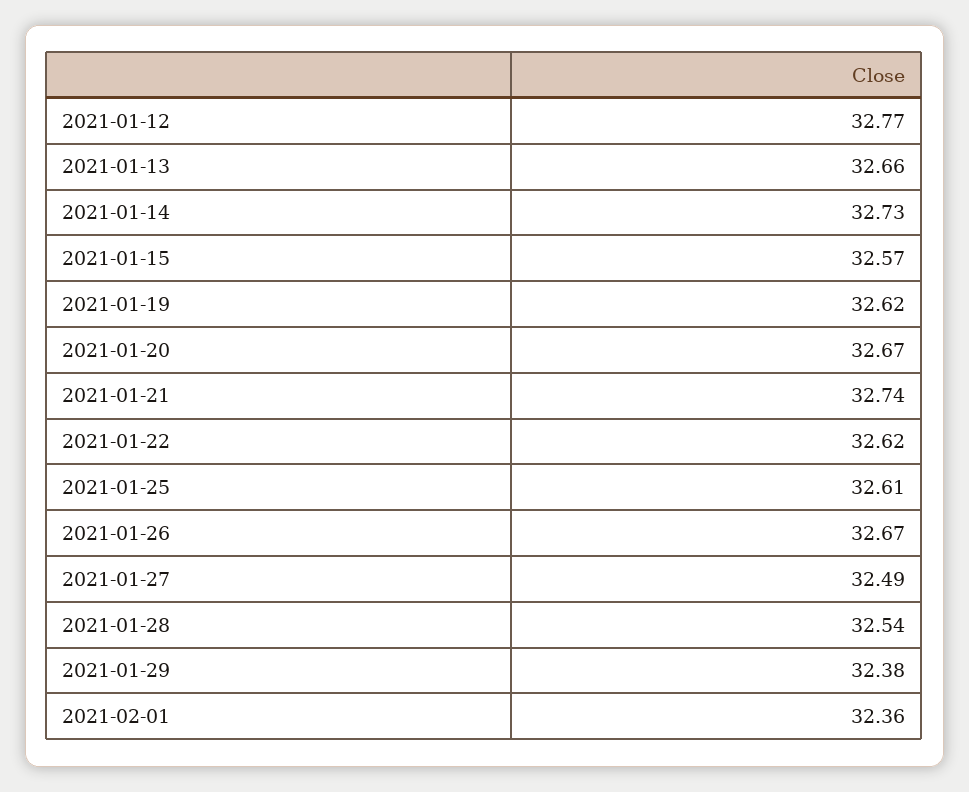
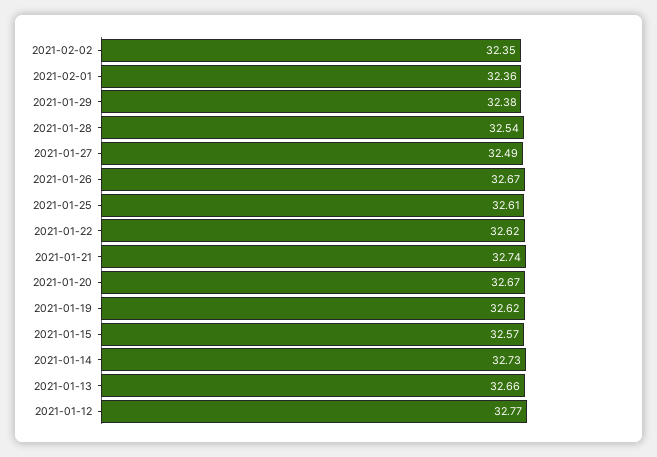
2021-02-02: none -> 32.35

